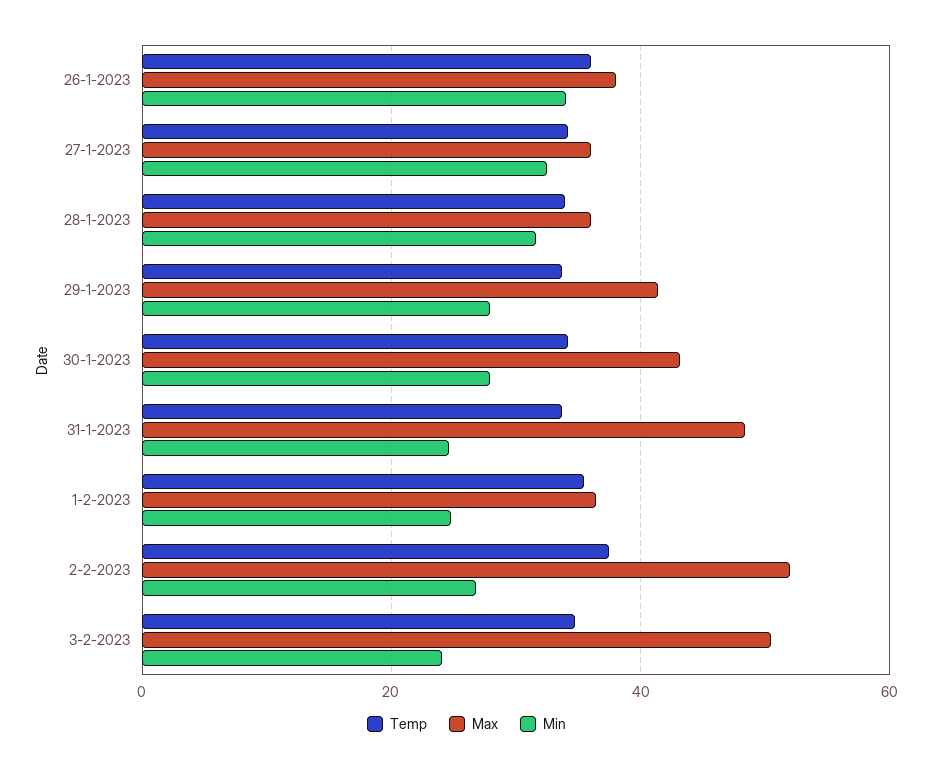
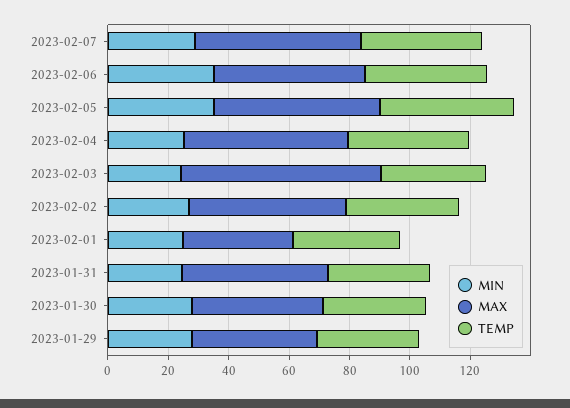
Temp, 26-1-2023: 36 -> none
Max, 26-1-2023: 38 -> none
Min, 26-1-2023: 34 -> none
Temp, 27-1-2023: 34 -> none
Max, 27-1-2023: 36 -> none
Min, 27-1-2023: 32 -> none
Temp, 28-1-2023: 34 -> none
Max, 28-1-2023: 36 -> none
Min, 28-1-2023: 32 -> none
Max, 3-2-2023: 50 -> 65
Min, 2023-02-07: none -> 30
Max, 2023-02-07: none -> 55
Temp, 2023-02-07: none -> 40
Min, 2023-02-06: none -> 35
Max, 2023-02-06: none -> 50
Temp, 2023-02-06: none -> 40
Min, 2023-02-05: none -> 35
Max, 2023-02-05: none -> 55
Temp, 2023-02-05: none -> 45
Min, 2023-02-04: none -> 25
Max, 2023-02-04: none -> 55
Temp, 2023-02-04: none -> 40

